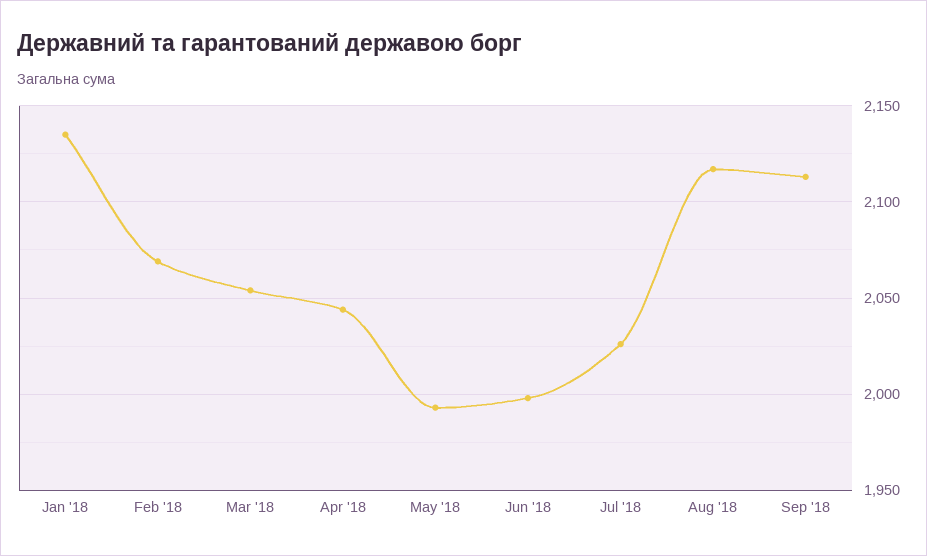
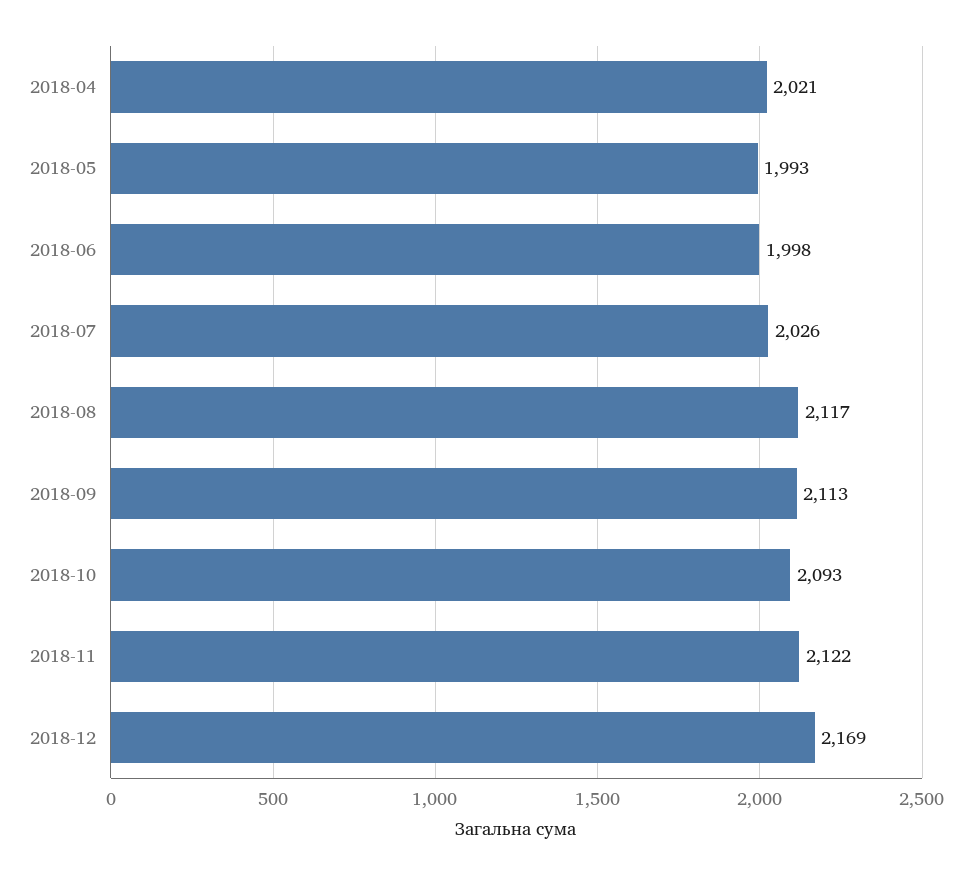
Jan '18: 2135 -> none
Feb '18: 2070 -> none
Mar '18: 2055 -> none
Apr '18: 2045 -> 2021
2018-10: none -> 2093
2018-11: none -> 2122
2018-12: none -> 2169

